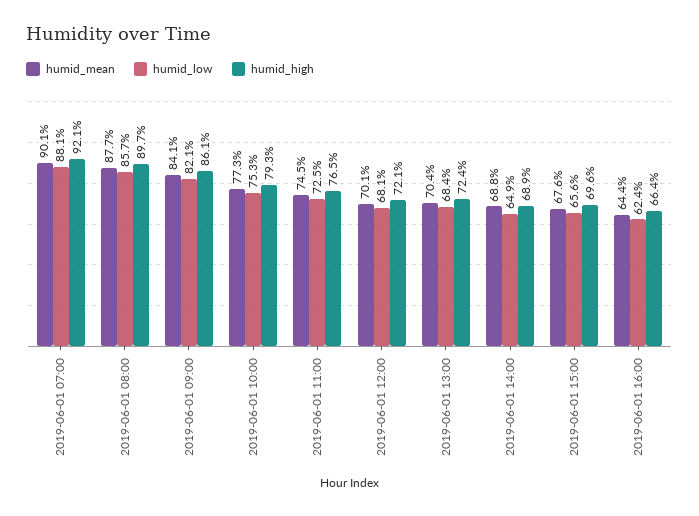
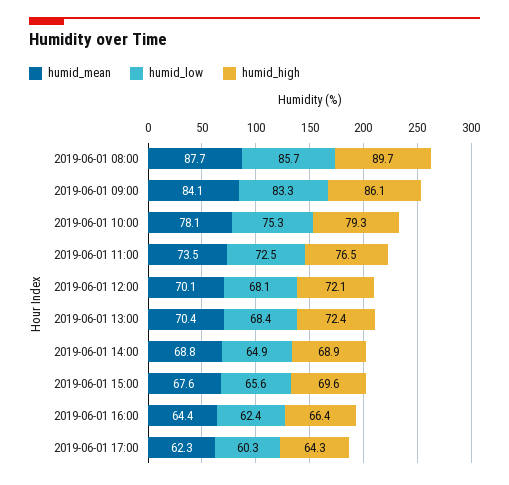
humid_mean, 2019-06-01 07:00: 90.1 -> none
humid_low, 2019-06-01 07:00: 88.1 -> none
humid_high, 2019-06-01 07:00: 92.1 -> none
humid_low, 2019-06-01 09:00: 82.1 -> 83.3
humid_mean, 2019-06-01 10:00: 77.3 -> 78.1
humid_mean, 2019-06-01 11:00: 74.5 -> 73.5
humid_mean, 2019-06-01 17:00: none -> 62.3
humid_low, 2019-06-01 17:00: none -> 60.3
humid_high, 2019-06-01 17:00: none -> 64.3

